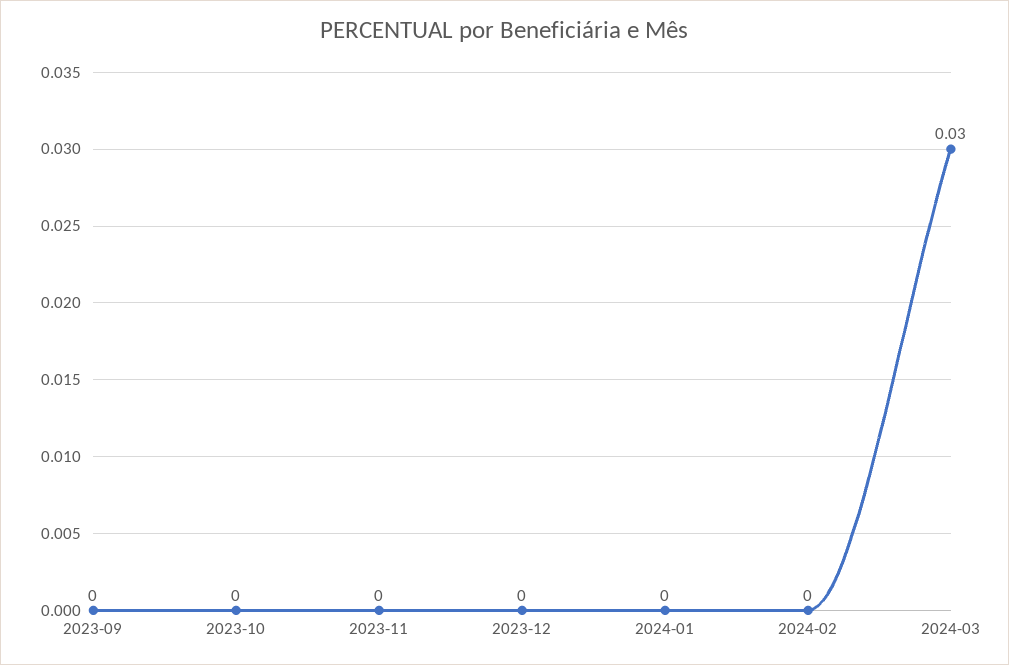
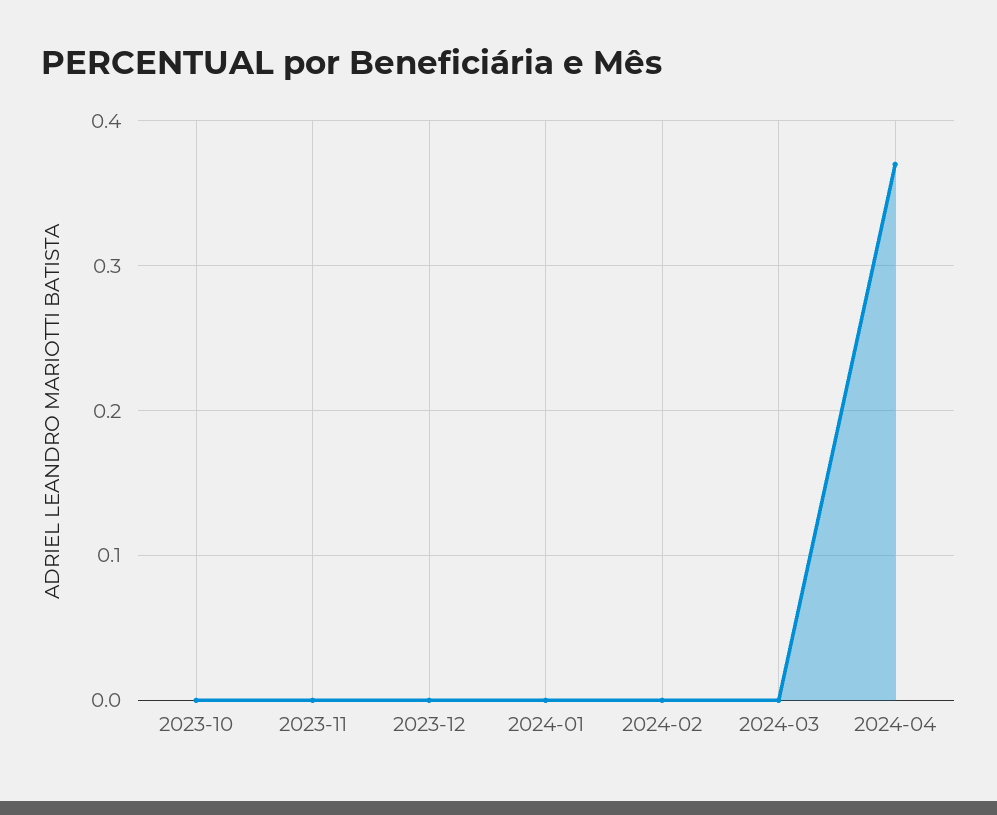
2023-09: 0 -> none
2024-03: 0.03 -> 0
2024-04: none -> 0.37

